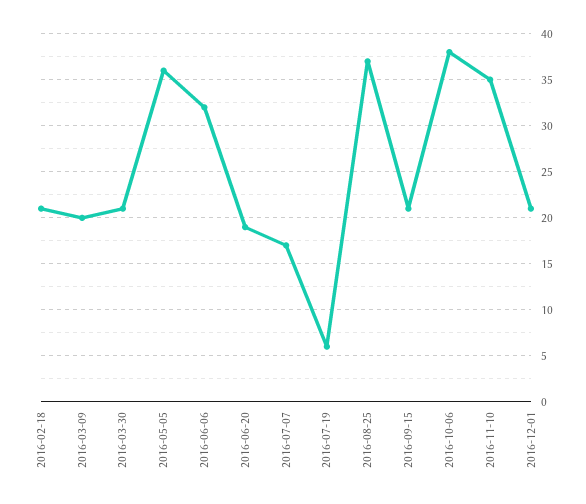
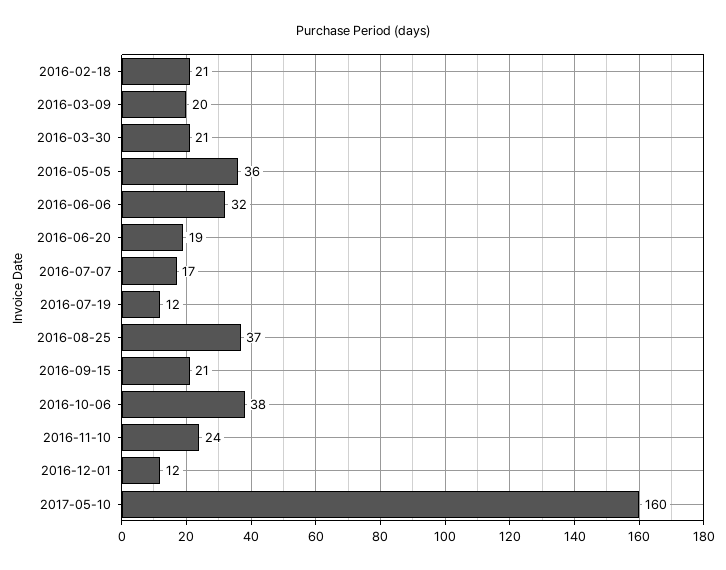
2016-07-19: 6 -> 12
2016-11-10: 35 -> 24
2016-12-01: 21 -> 12
2017-05-10: none -> 160

